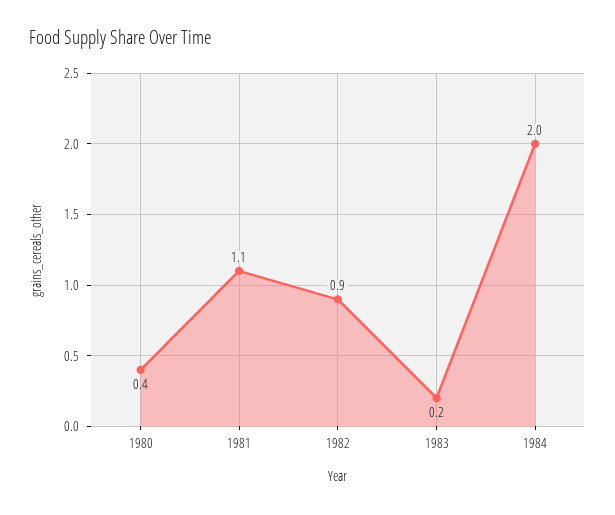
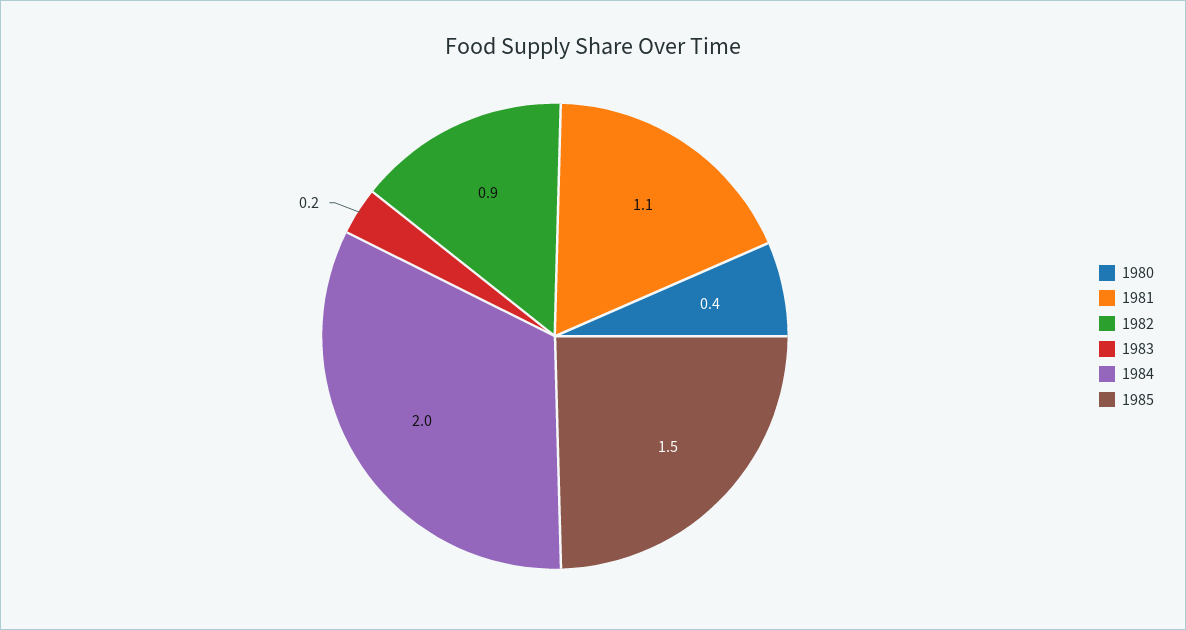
1985: none -> 1.5

